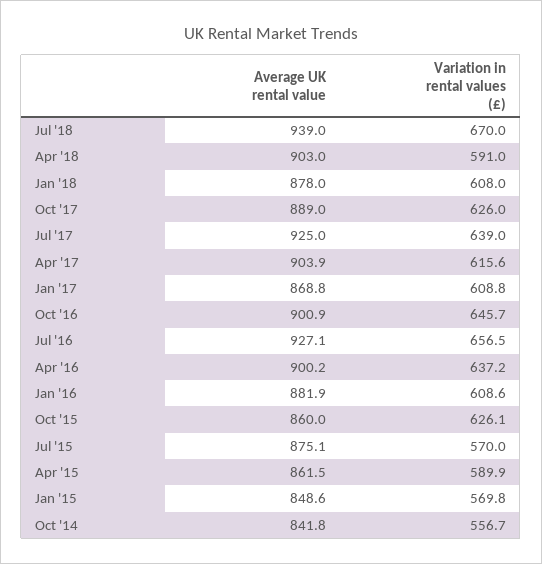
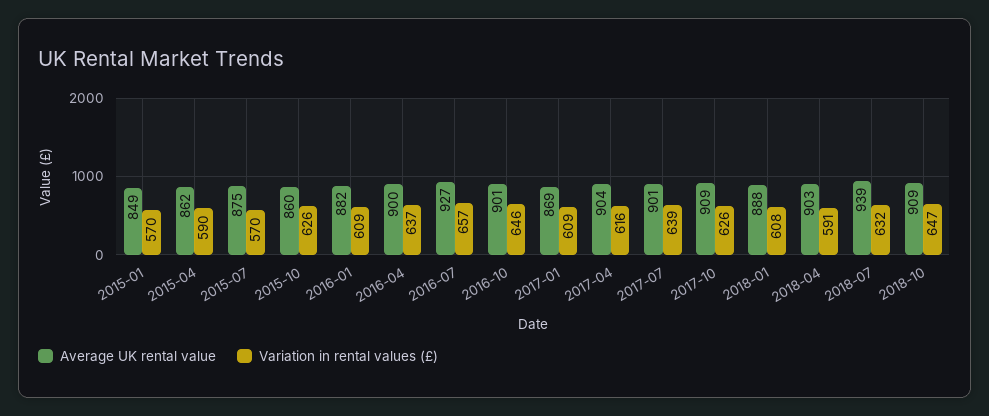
Variation in rental values (£), Jul '18: 670 -> 632
Average UK rental value, Jan '18: 878 -> 888
Average UK rental value, Oct '17: 889 -> 909
Average UK rental value, Jul '17: 925 -> 901
Average UK rental value, Oct '14: 841.8 -> none
Variation in rental values (£), Oct '14: 556.7 -> none
Average UK rental value, 2018-10: none -> 909
Variation in rental values (£), 2018-10: none -> 647

